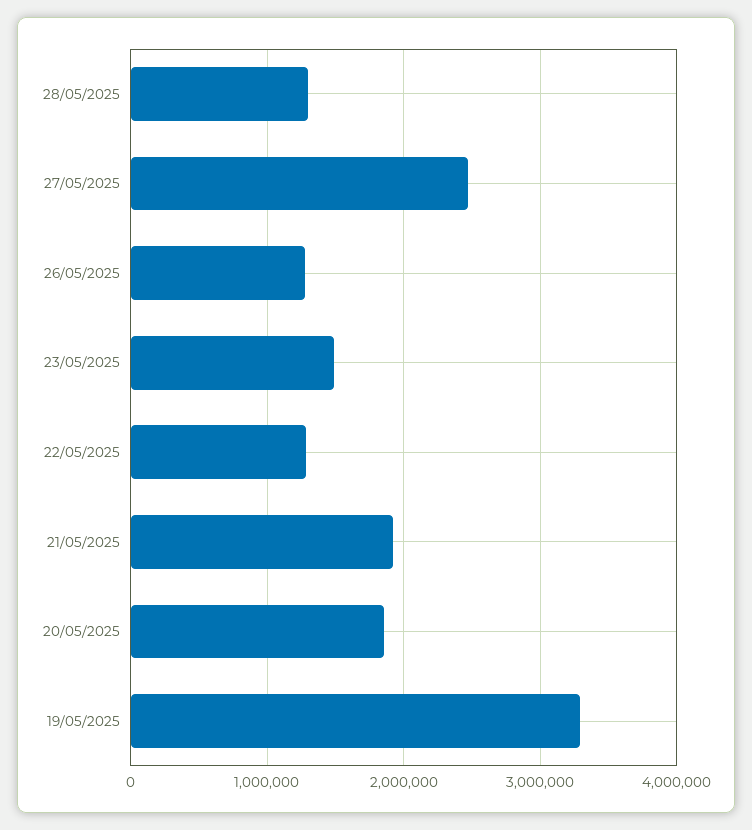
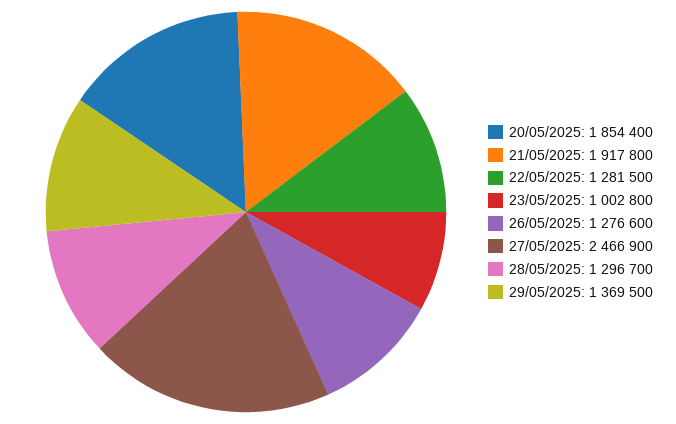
23/05/2025: 1500000 -> 1002800
19/05/2025: 3300000 -> none
29/05/2025: none -> 1369500

